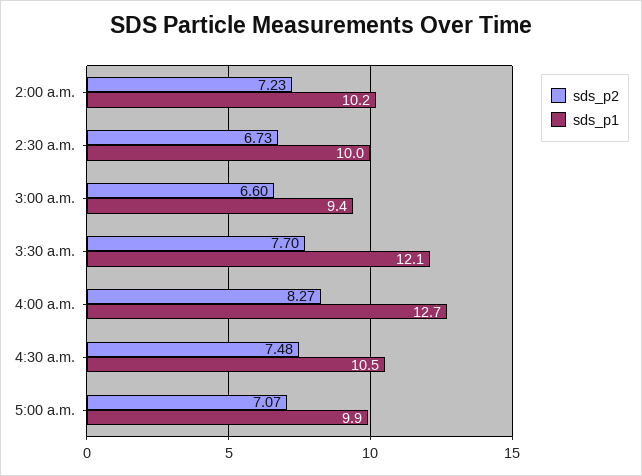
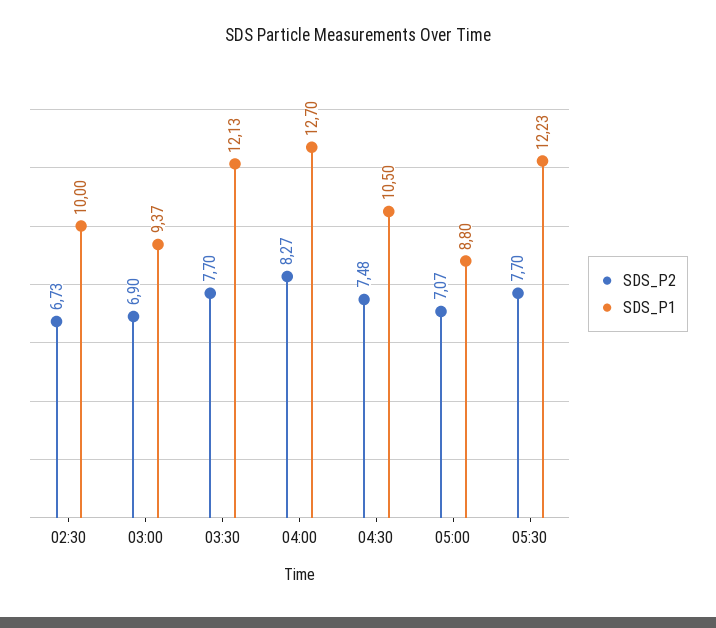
sds_p2, 2:00 a.m.: 7.23 -> none
sds_p1, 2:00 a.m.: 10.2 -> none
sds_p2, 3:00 a.m.: 6.6 -> 6.9
sds_p1, 5:00 a.m.: 9.9 -> 8.8
sds_p2, 05:30: none -> 7.7
sds_p1, 05:30: none -> 12.23

